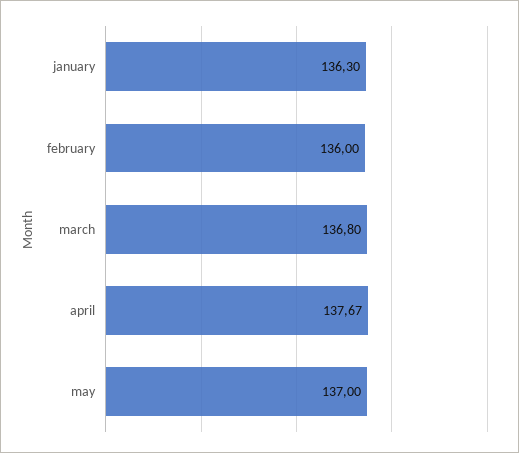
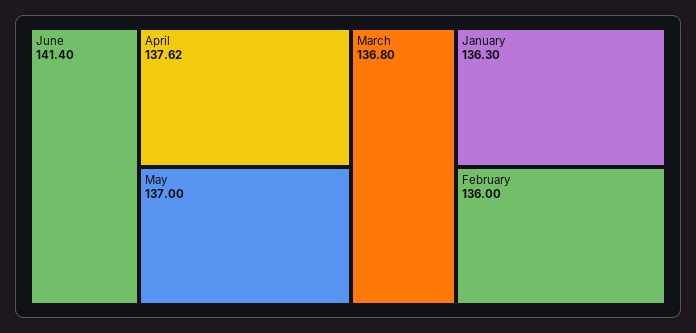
april: 137.67 -> 137.62
June: none -> 141.4

